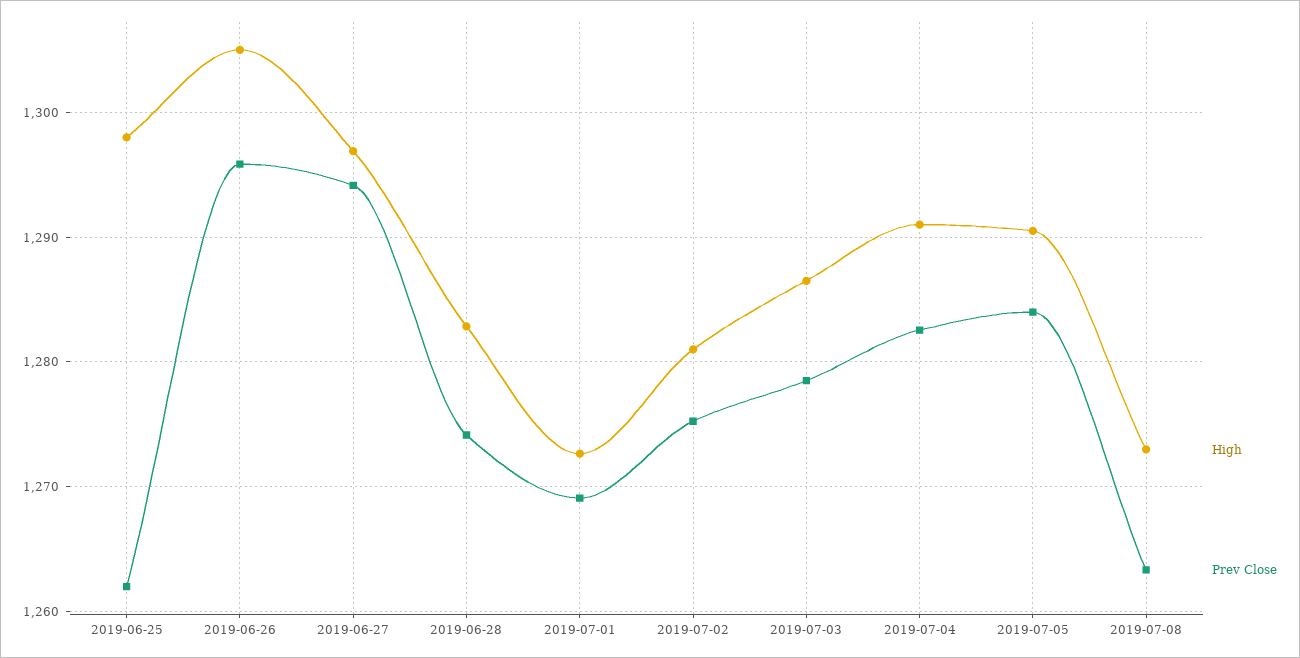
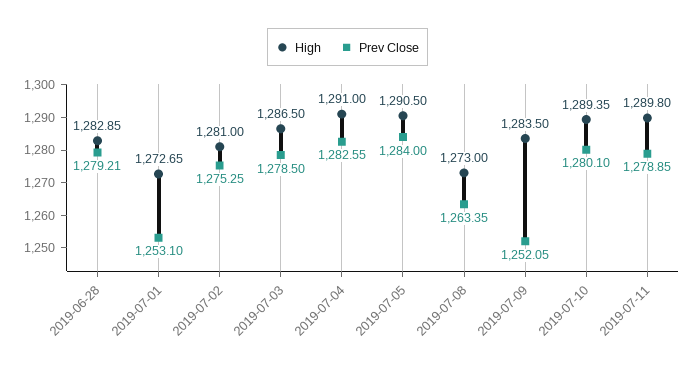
High, 2019-06-25: 1298 -> none
Prev Close, 2019-06-25: 1262 -> none
High, 2019-06-26: 1305 -> none
Prev Close, 2019-06-26: 1296 -> none
High, 2019-06-27: 1297 -> none
Prev Close, 2019-06-27: 1294 -> none
Prev Close, 2019-06-28: 1274 -> 1279.21
Prev Close, 2019-07-01: 1269 -> 1253.1
High, 2019-07-09: none -> 1283.5
Prev Close, 2019-07-09: none -> 1252.05
High, 2019-07-10: none -> 1289.35
Prev Close, 2019-07-10: none -> 1280.1
High, 2019-07-11: none -> 1289.8
Prev Close, 2019-07-11: none -> 1278.85

